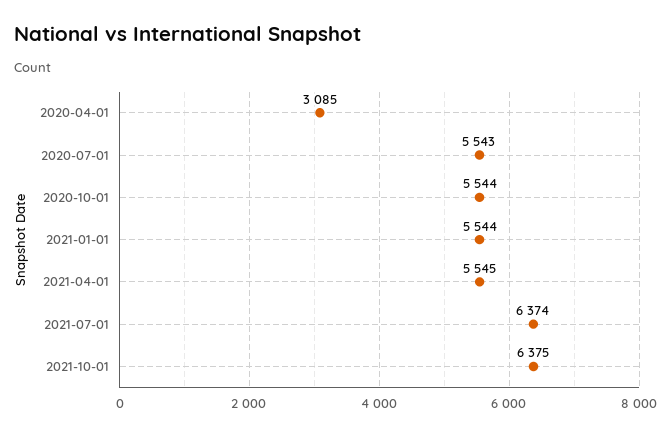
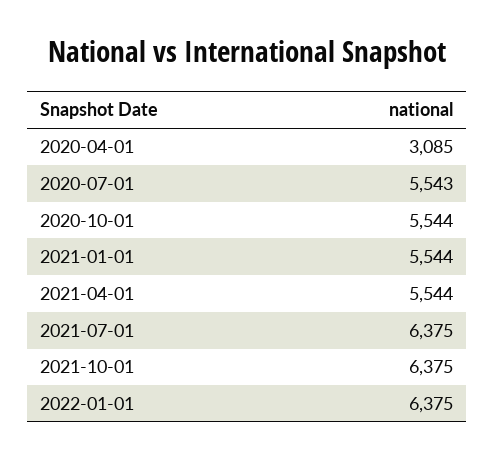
2021-04-01: 5545 -> 5544
2021-07-01: 6374 -> 6375
2022-01-01: none -> 6375

